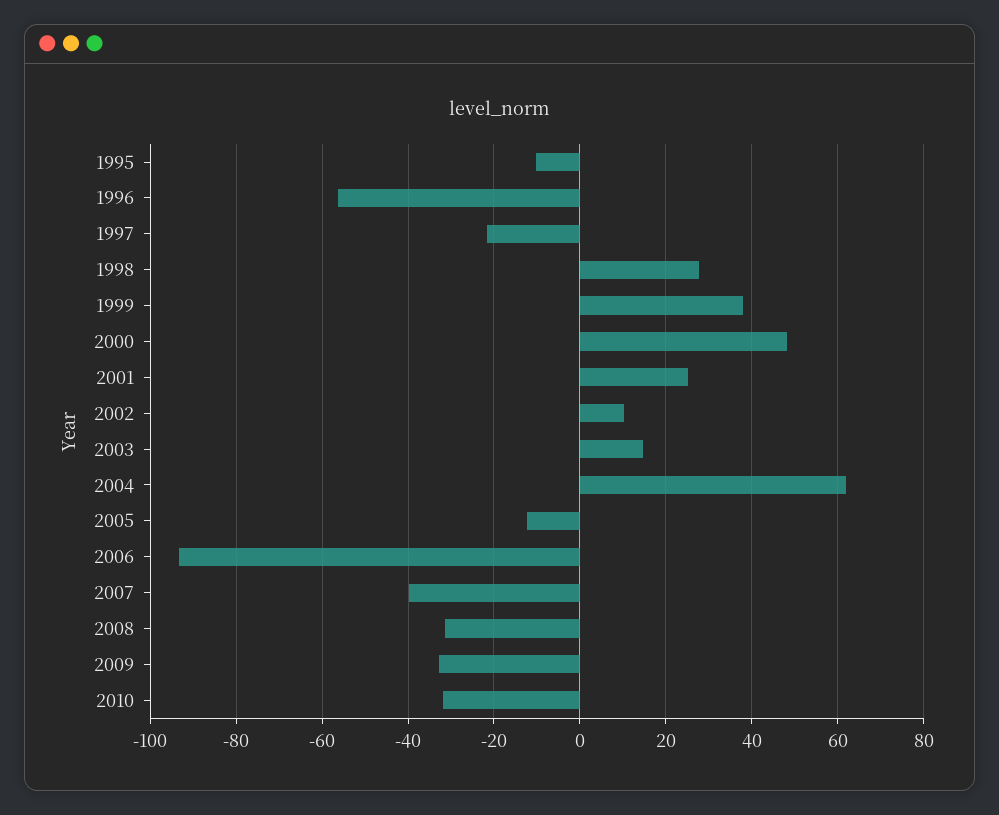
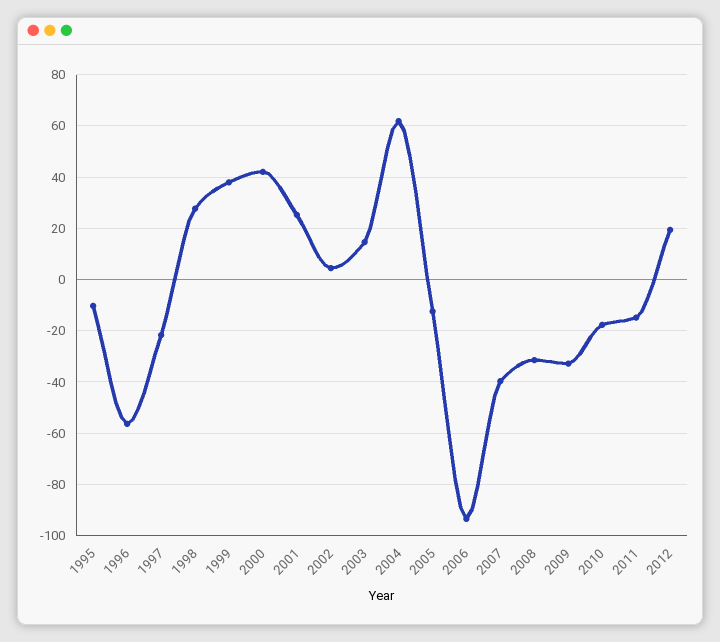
2000: 48 -> 42.5
2002: 10 -> 5
2010: -32 -> -17.5
2011: none -> -15
2012: none -> 20

